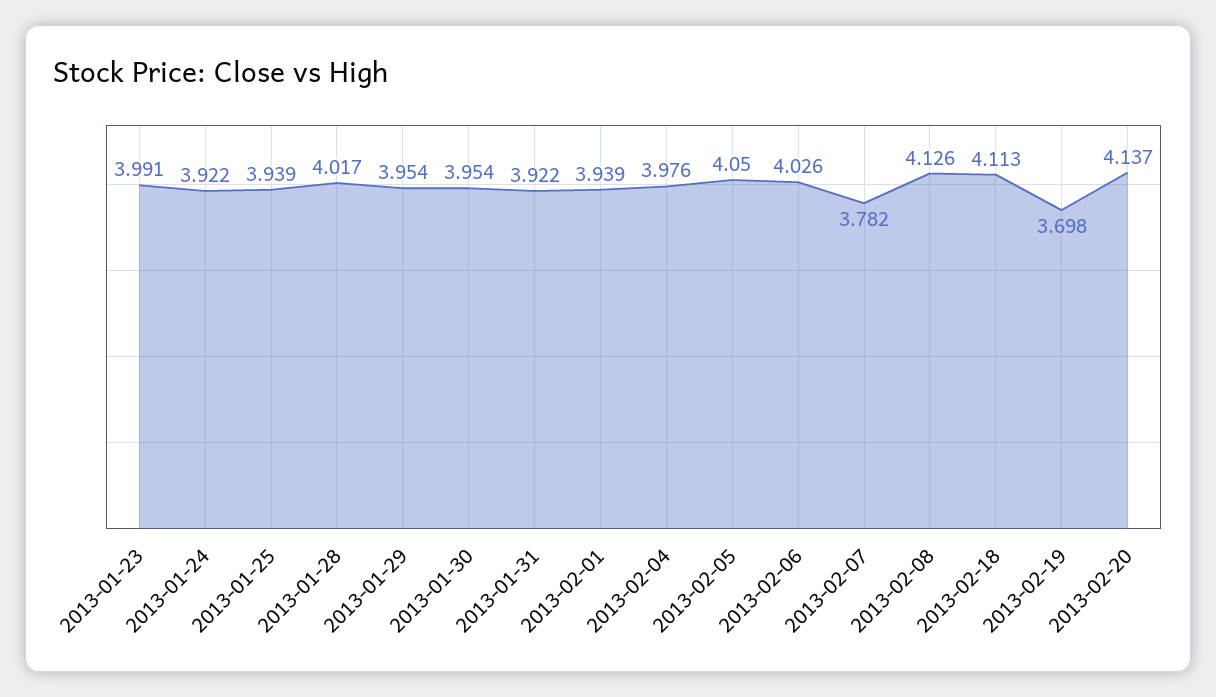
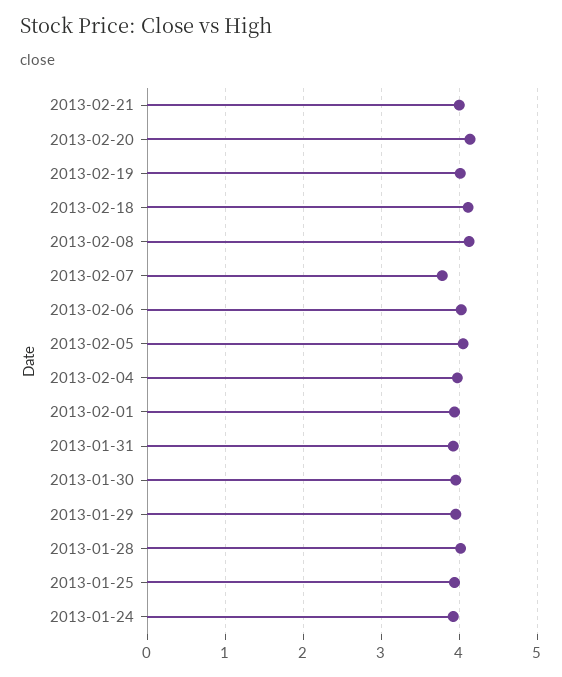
2013-01-23: 3.991 -> none
2013-02-19: 3.698 -> 4
2013-02-21: none -> 4

